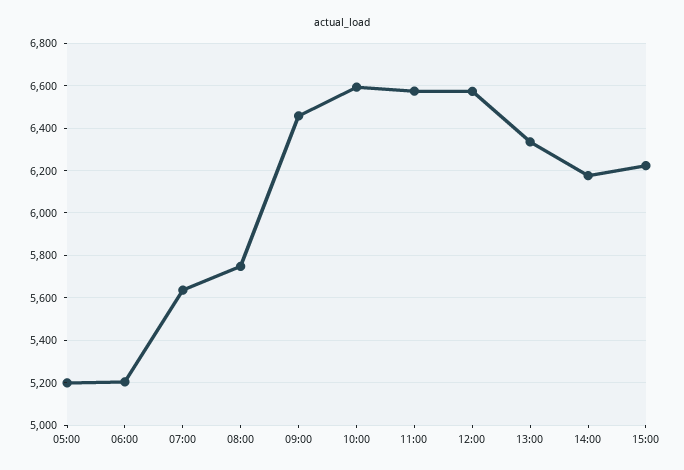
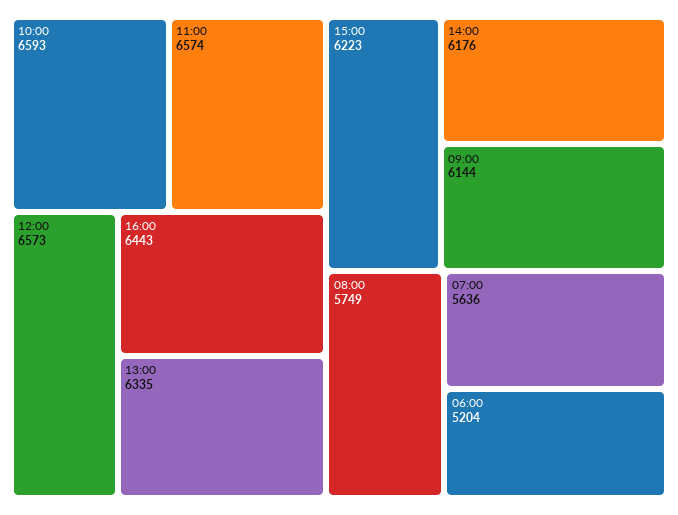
05:00: 5200 -> none
09:00: 6450 -> 6144
16:00: none -> 6443

